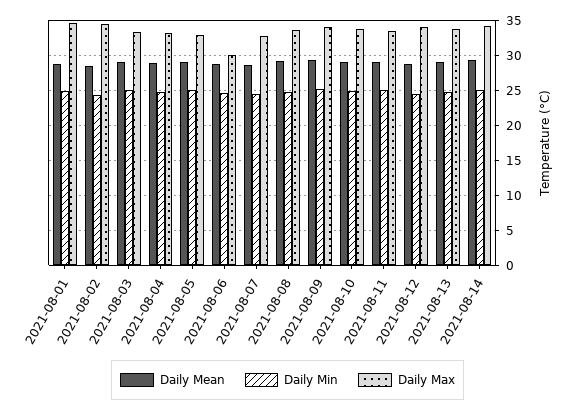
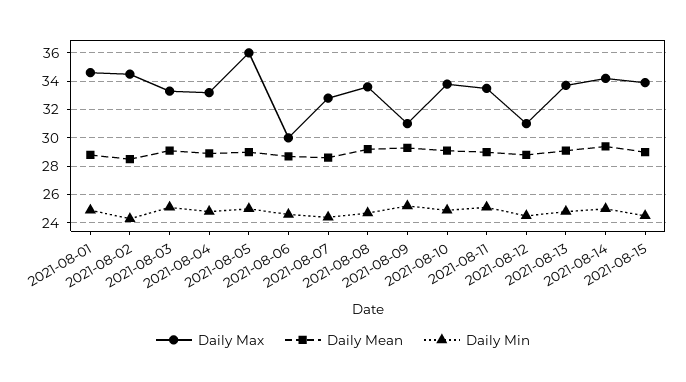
Daily Max, 2021-08-05: 33 -> 36
Daily Max, 2021-08-09: 34 -> 31
Daily Max, 2021-08-12: 34 -> 31
Daily Max, 2021-08-15: none -> 34
Daily Mean, 2021-08-15: none -> 29
Daily Min, 2021-08-15: none -> 24.5

